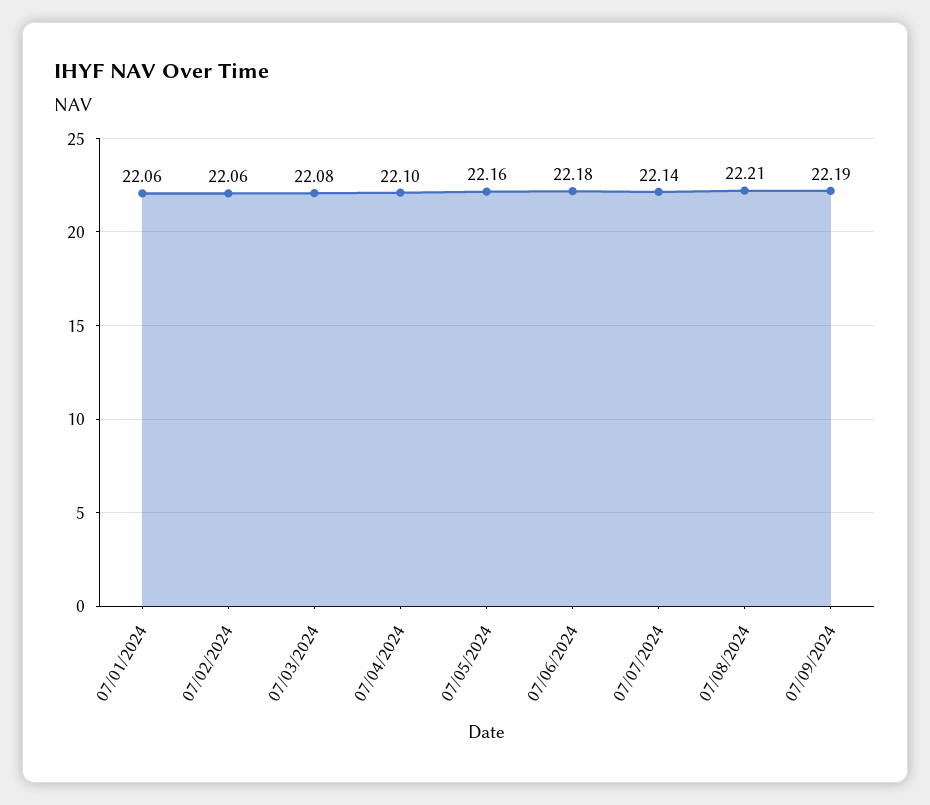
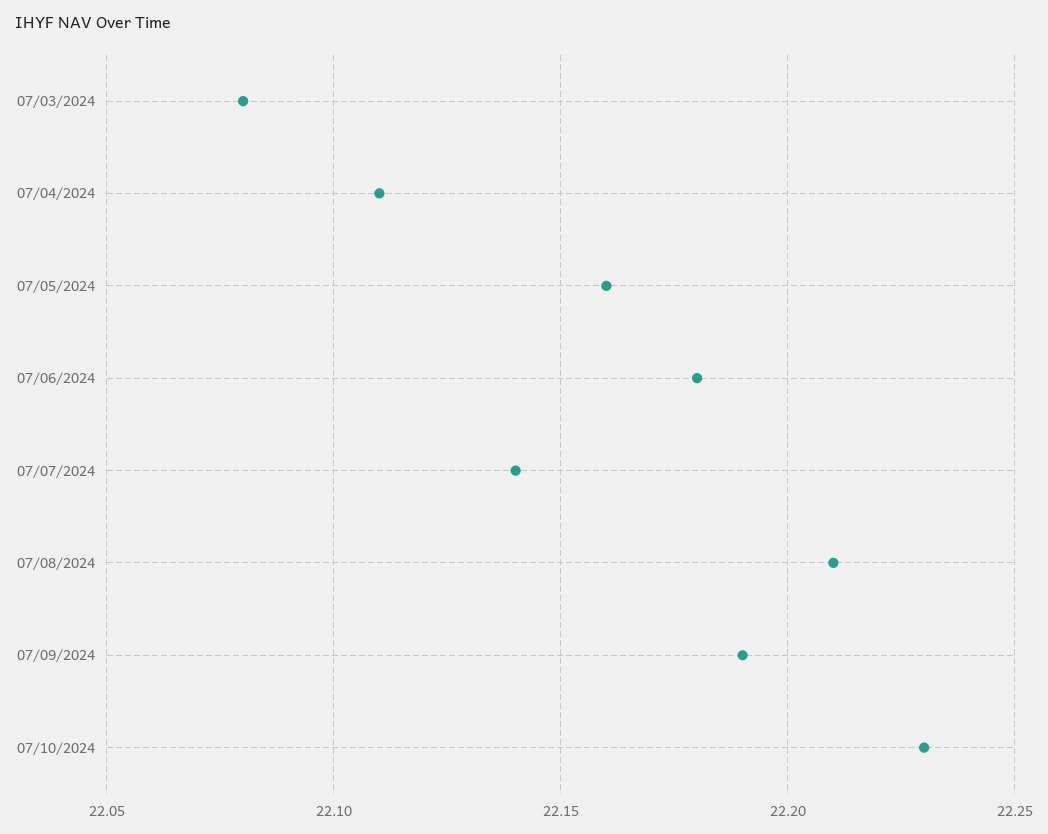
07/01/2024: 22.06 -> none
07/02/2024: 22.06 -> none
07/04/2024: 22.1 -> 22.11
07/10/2024: none -> 22.23

